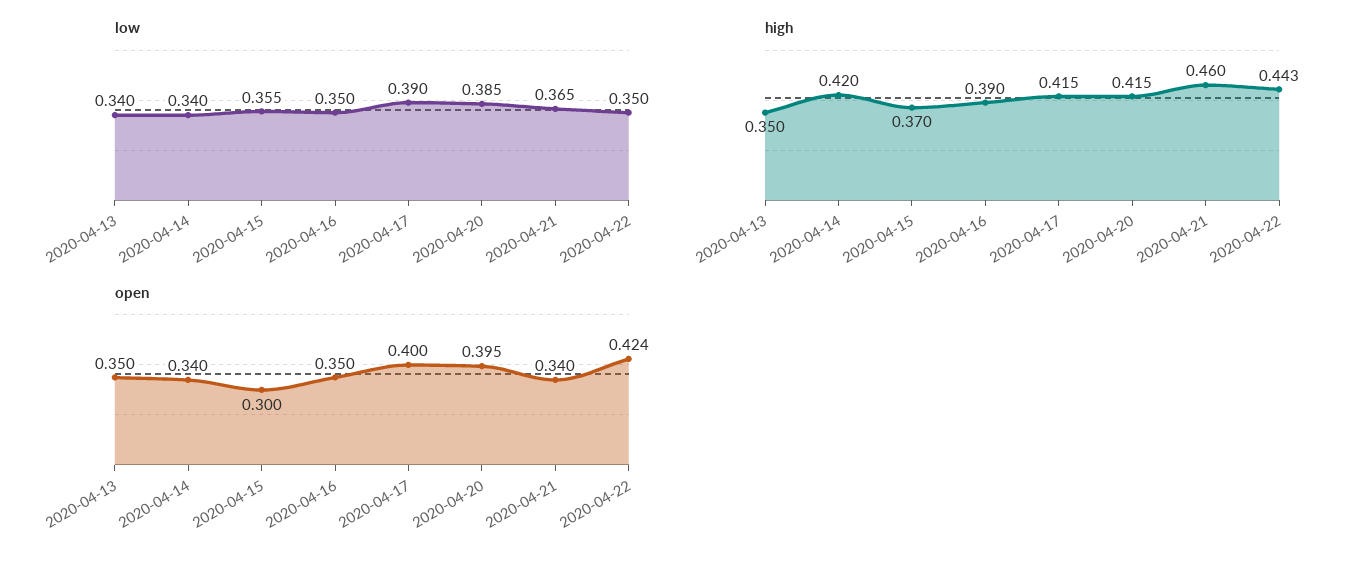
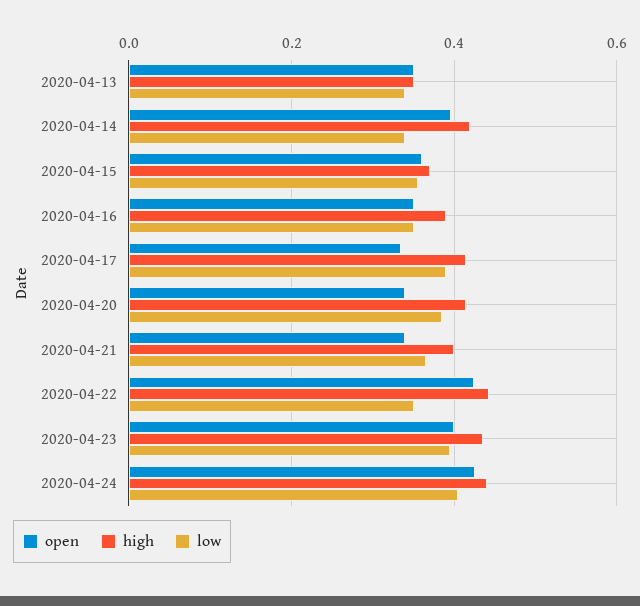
high, 2020-04-21: 0.46 -> 0.4
open, 2020-04-14: 0.34 -> 0.4
open, 2020-04-15: 0.3 -> 0.36
open, 2020-04-17: 0.4 -> 0.34
open, 2020-04-20: 0.395 -> 0.34
open, 2020-04-23: none -> 0.4
high, 2020-04-23: none -> 0.44
low, 2020-04-23: none -> 0.4
open, 2020-04-24: none -> 0.42
high, 2020-04-24: none -> 0.44
low, 2020-04-24: none -> 0.4

